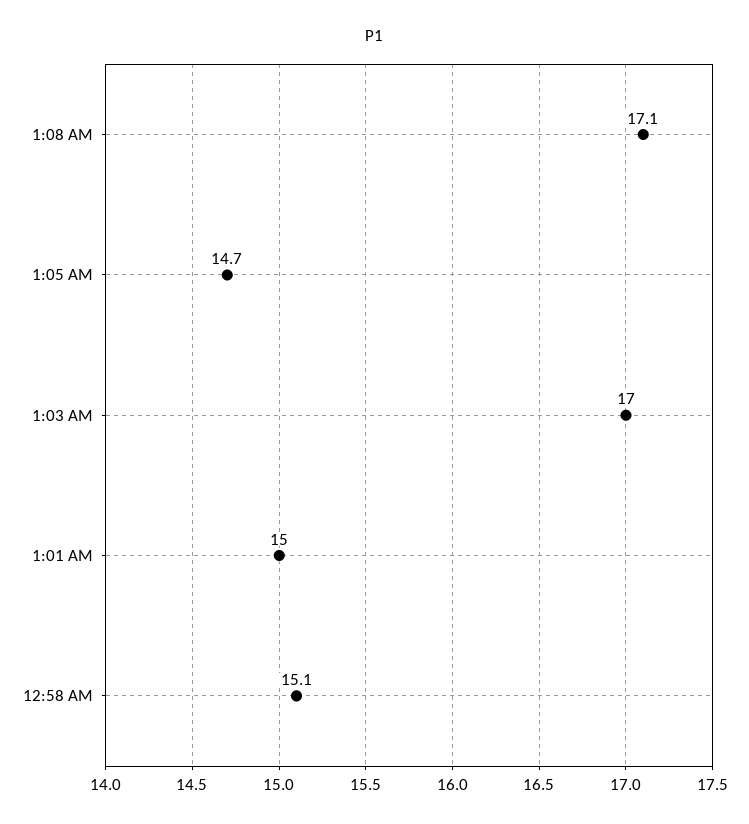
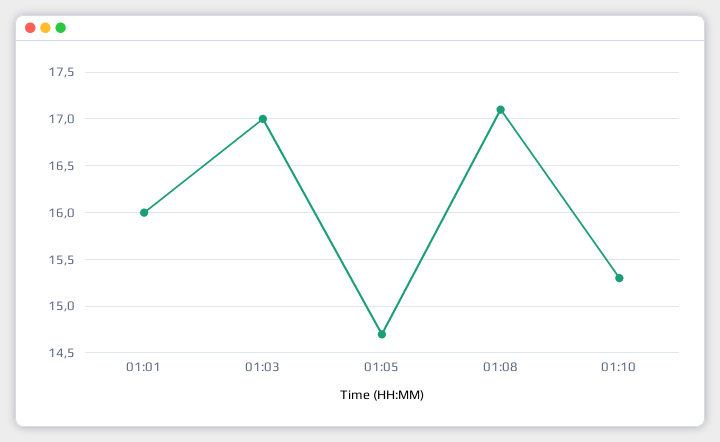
1:01 AM: 15 -> 16
12:58 AM: 15.1 -> none
01:10: none -> 15.3

